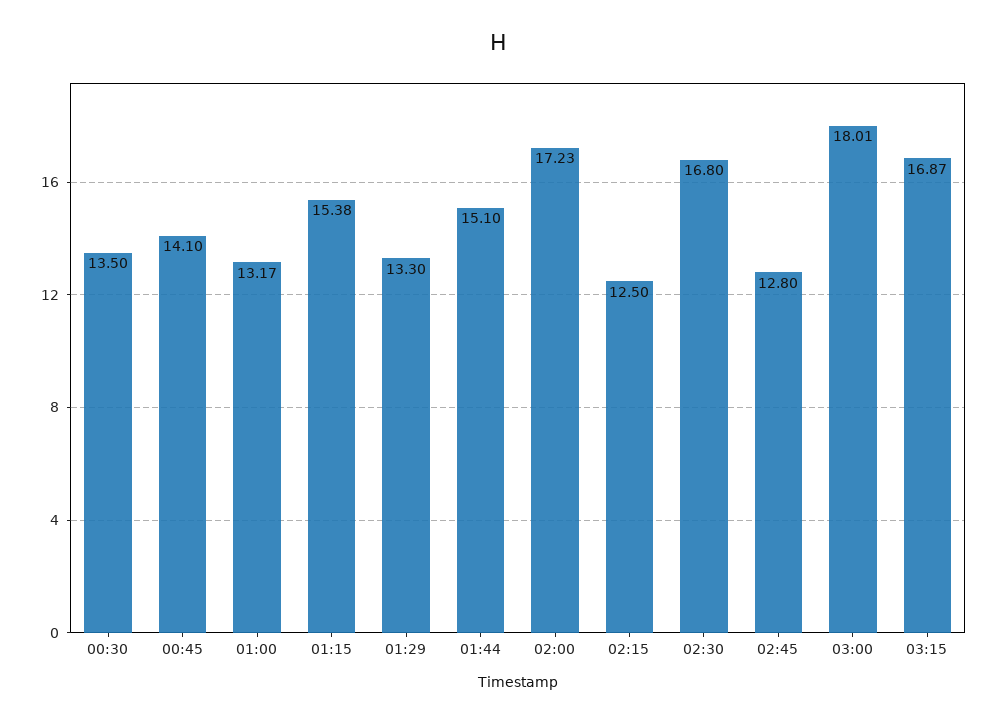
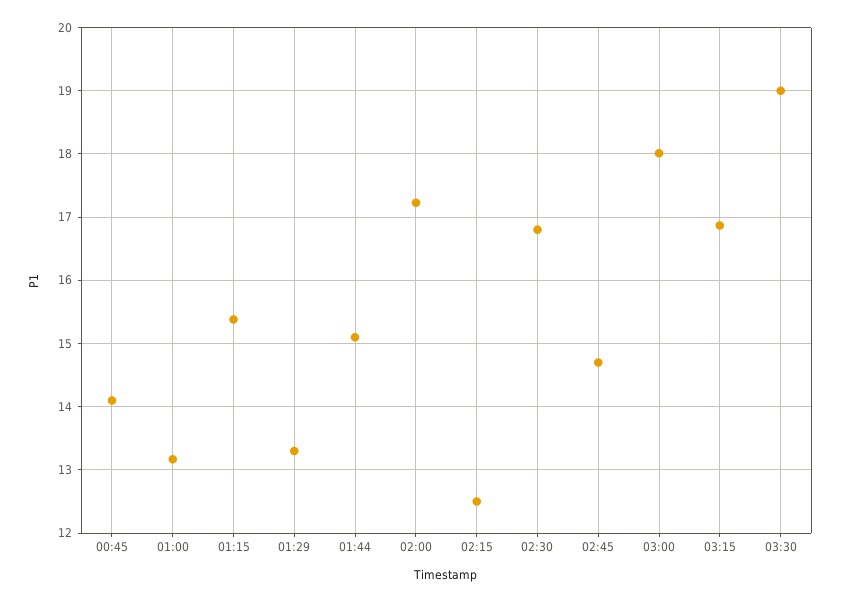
00:30: 13.5 -> none
02:45: 12.8 -> 14.7
03:30: none -> 19

